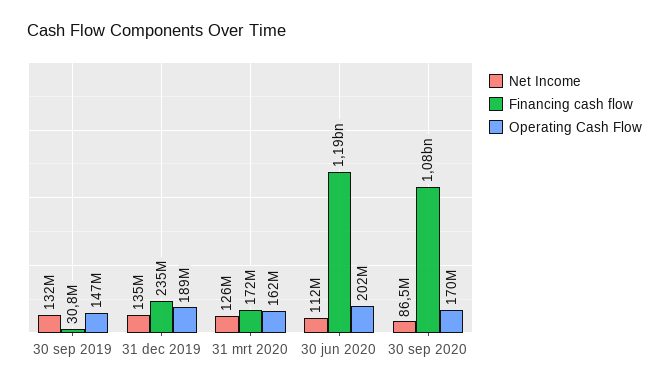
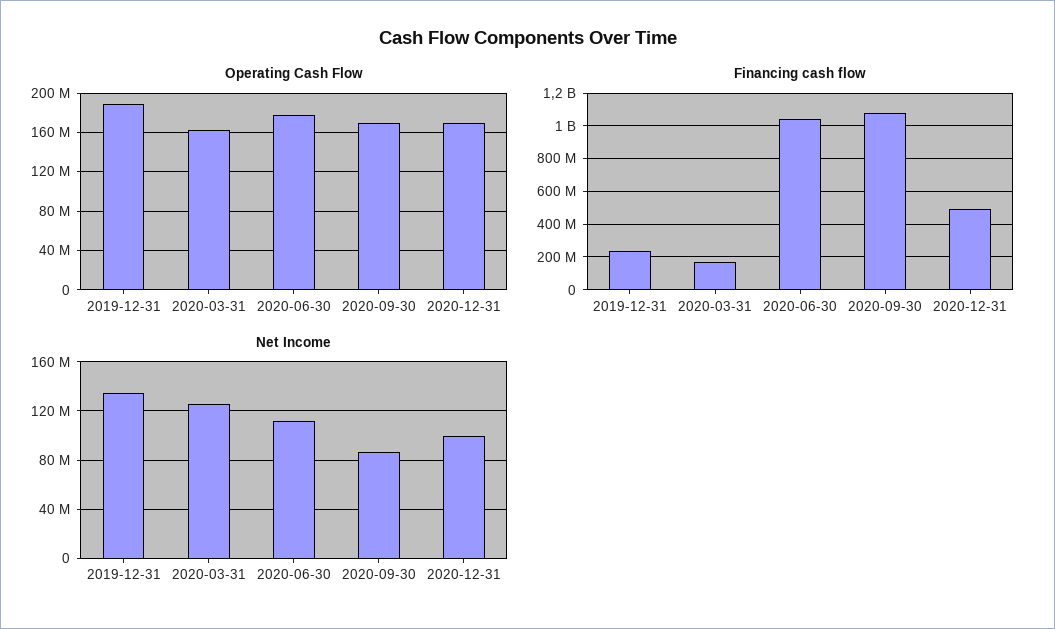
Net Income, 30 sep 2019: 132000000 -> none
Financing cash flow, 30 sep 2019: 30800000 -> none
Operating Cash Flow, 30 sep 2019: 147000000 -> none
Financing cash flow, 30 jun 2020: 1190000000 -> 1050000000
Operating Cash Flow, 30 jun 2020: 202000000 -> 180000000
Operating Cash Flow, 2020-12-31: none -> 170000000
Financing cash flow, 2020-12-31: none -> 500000000
Net Income, 2020-12-31: none -> 100000000

